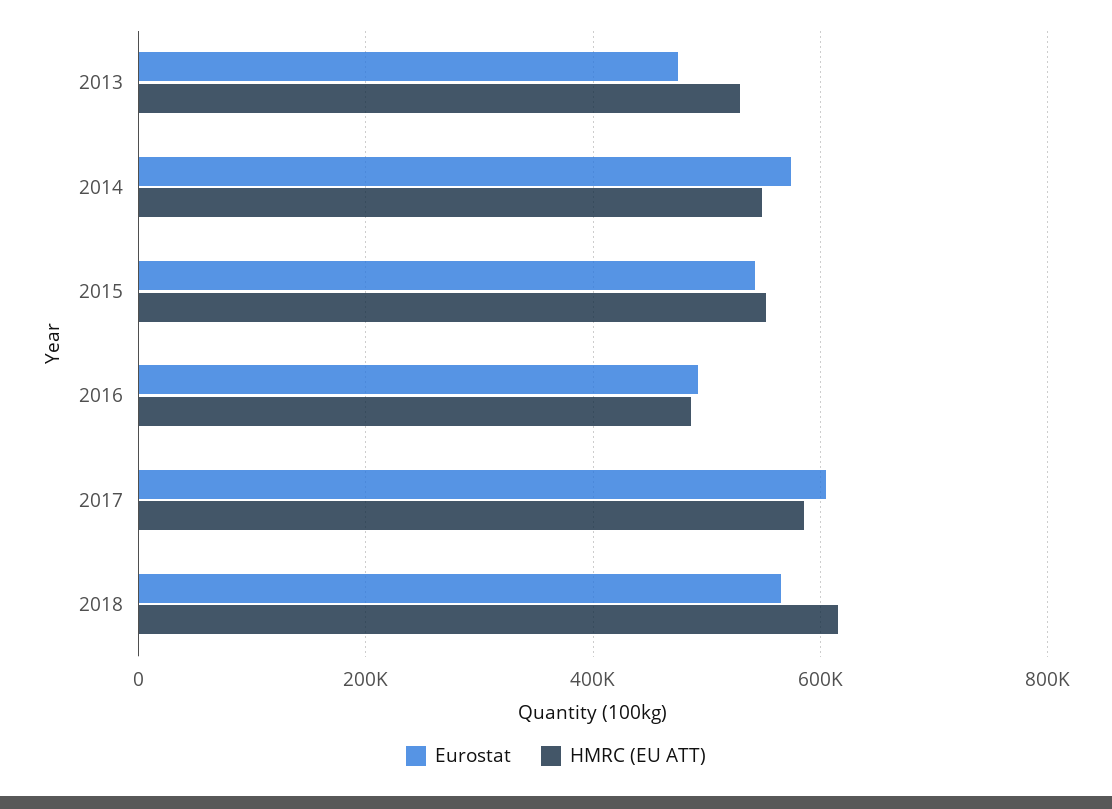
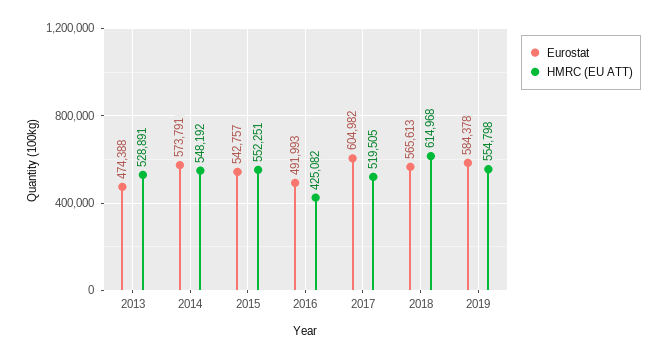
HMRC (EU ATT), 2016: 480000 -> 425082
HMRC (EU ATT), 2017: 580000 -> 519505
Eurostat, 2019: none -> 584378
HMRC (EU ATT), 2019: none -> 554798

